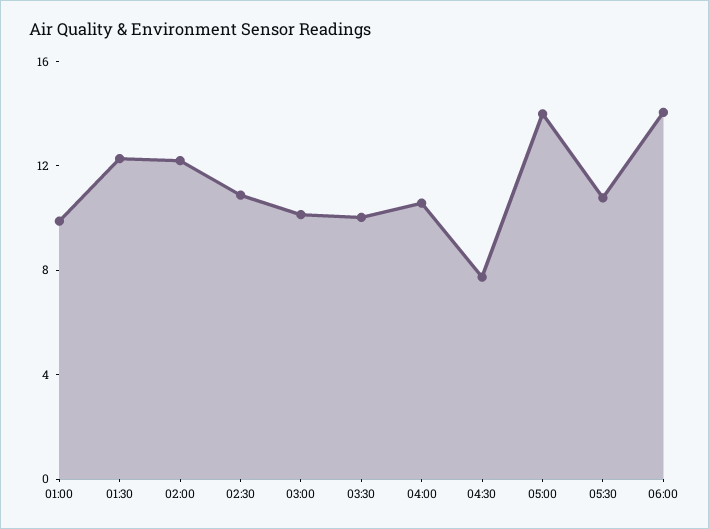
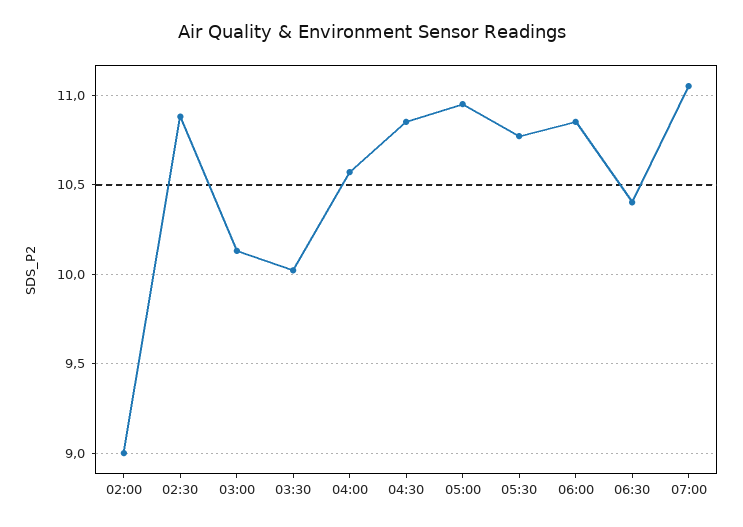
01:00: 10 -> none
01:30: 12 -> none
02:00: 12 -> 9
04:30: 8 -> 10.85
05:00: 14 -> 10.95
06:00: 14 -> 10.85
06:30: none -> 10.4
07:00: none -> 11.05

